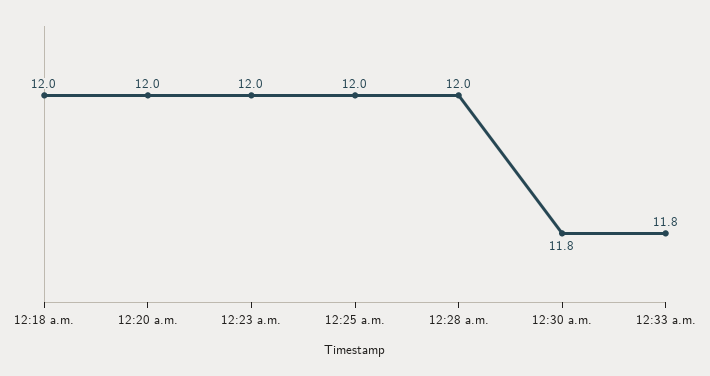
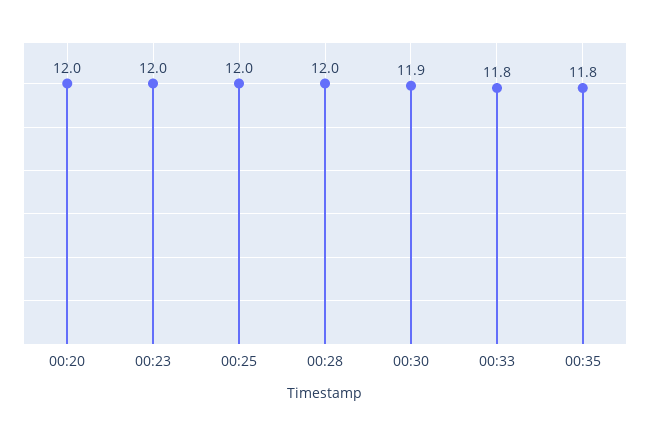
12:18 a.m.: 12 -> none
12:30 a.m.: 11.8 -> 11.9
00:35: none -> 11.8

